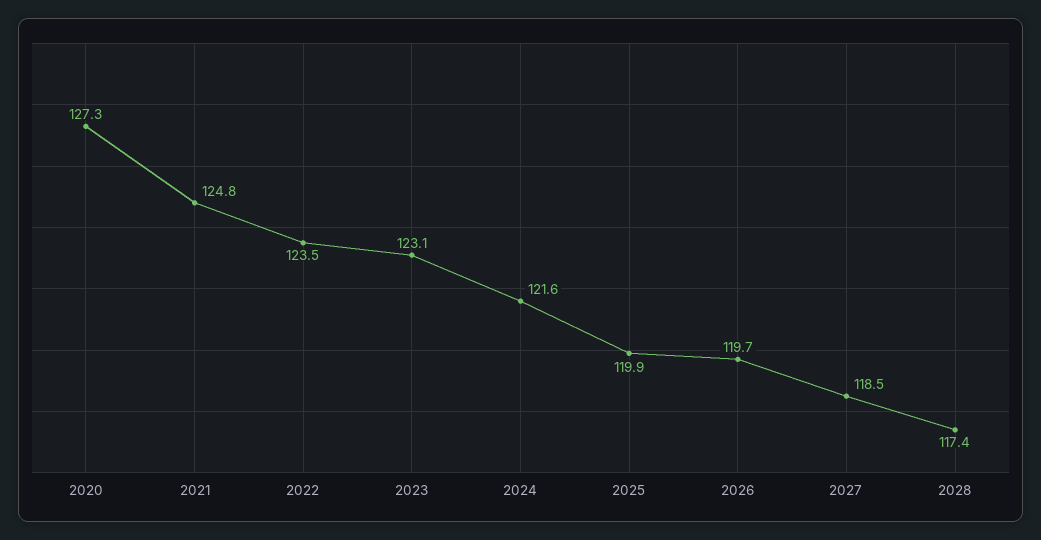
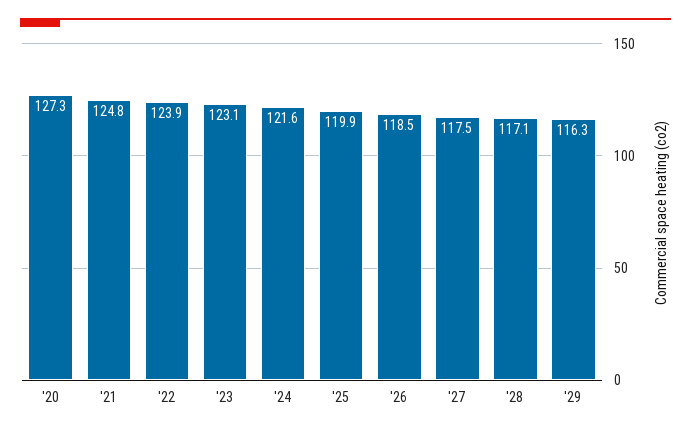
2022: 123.5 -> 123.9
2026: 119.7 -> 118.5
2027: 118.5 -> 117.5
2028: 117.4 -> 117.1
'29: none -> 116.3

